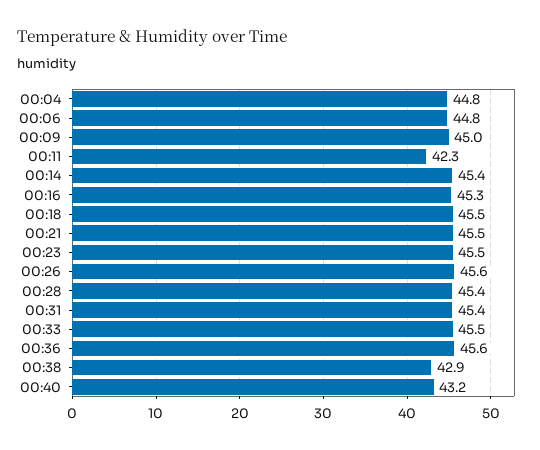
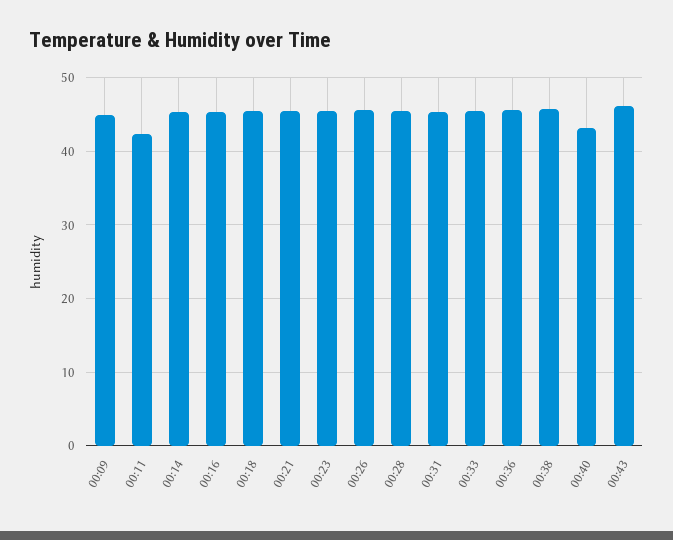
00:04: 44.8 -> none
00:06: 44.8 -> none
00:38: 42.9 -> 46
00:43: none -> 46

